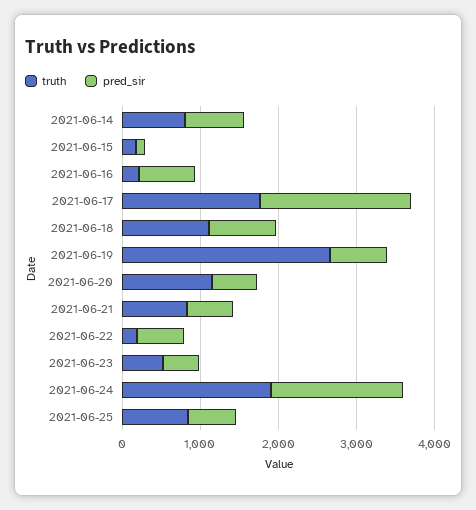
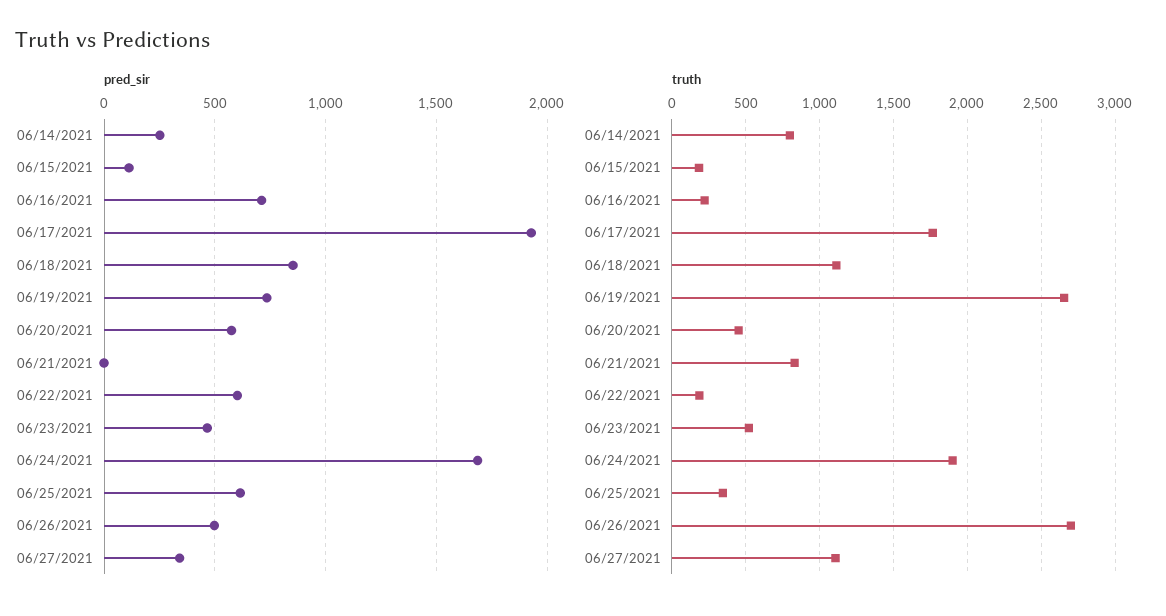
pred_sir, 2021-06-14: 800 -> 250
truth, 2021-06-20: 1200 -> 450
pred_sir, 2021-06-21: 600 -> 0
truth, 2021-06-25: 800 -> 350
pred_sir, 06/26/2021: none -> 500
pred_sir, 06/27/2021: none -> 350
truth, 06/26/2021: none -> 2700
truth, 06/27/2021: none -> 1100

